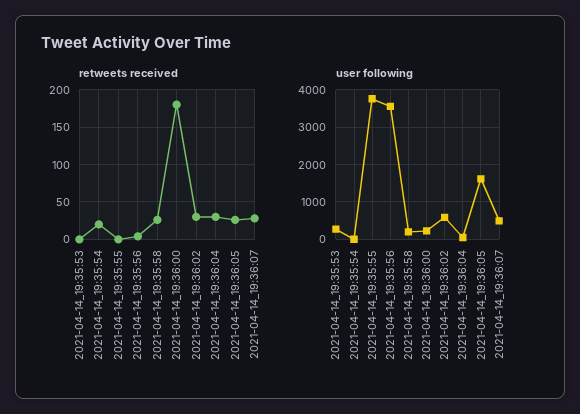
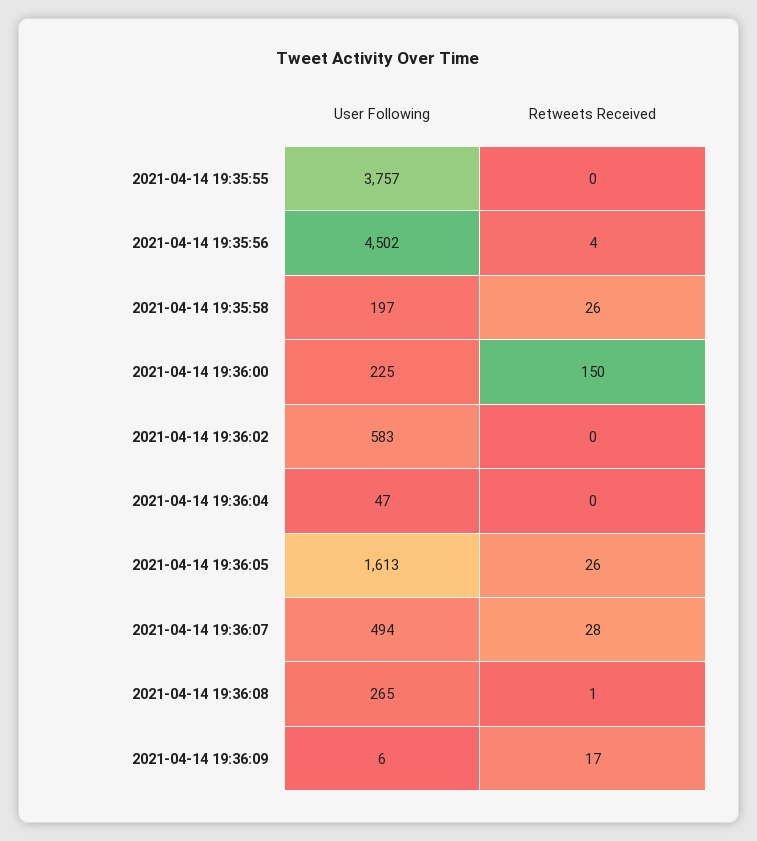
retweets received, 2021-04-14_19:35:53: 0 -> none
retweets received, 2021-04-14_19:35:54: 20 -> none
retweets received, 2021-04-14_19:36:00: 180 -> 150
retweets received, 2021-04-14_19:36:02: 30 -> 0
retweets received, 2021-04-14_19:36:04: 30 -> 0
user following, 2021-04-14_19:35:53: 200 -> none
user following, 2021-04-14_19:35:54: 0 -> none
user following, 2021-04-14_19:35:56: 3600 -> 4502
user following, 2021-04-14 19:36:08: none -> 265
retweets received, 2021-04-14 19:36:08: none -> 1
user following, 2021-04-14 19:36:09: none -> 6
retweets received, 2021-04-14 19:36:09: none -> 17

